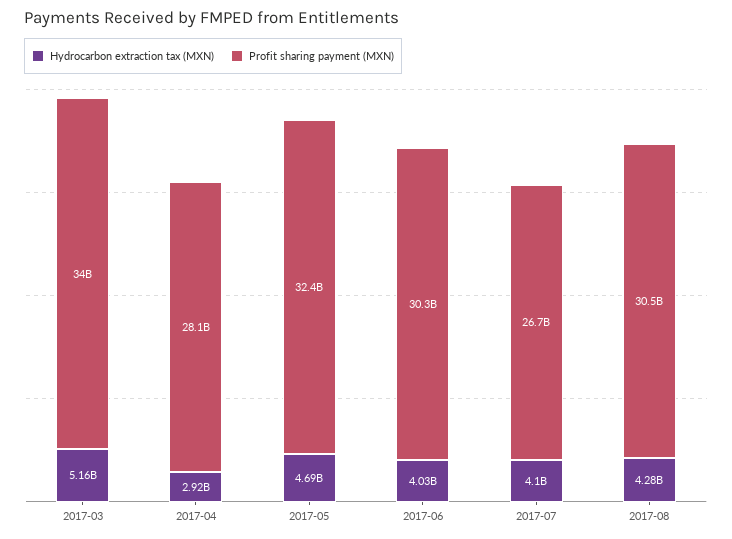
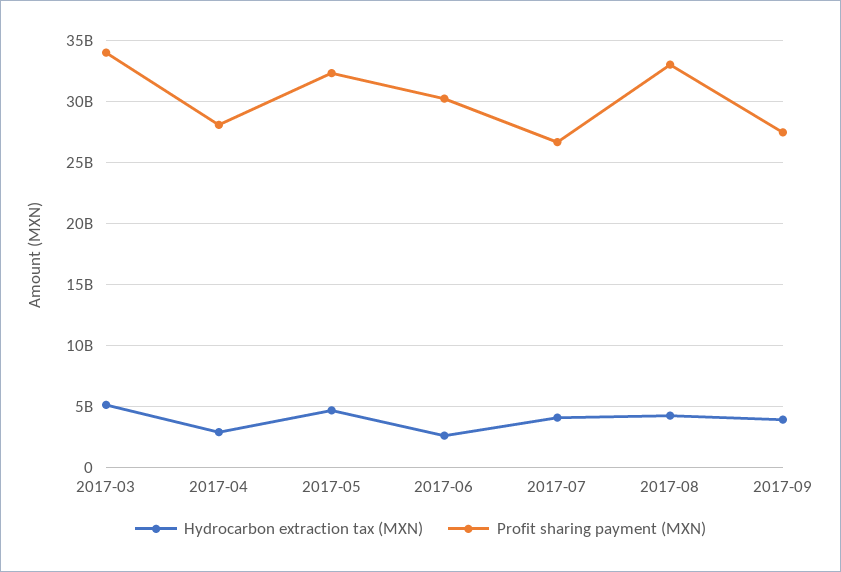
Hydrocarbon extraction tax (MXN), 2017-06: 4030000000 -> 2500000000
Profit sharing payment (MXN), 2017-08: 30500000000 -> 33000000000
Hydrocarbon extraction tax (MXN), 2017-09: none -> 4000000000
Profit sharing payment (MXN), 2017-09: none -> 27500000000

